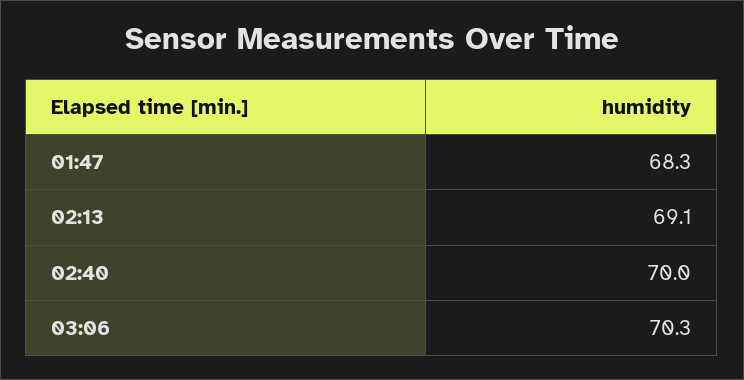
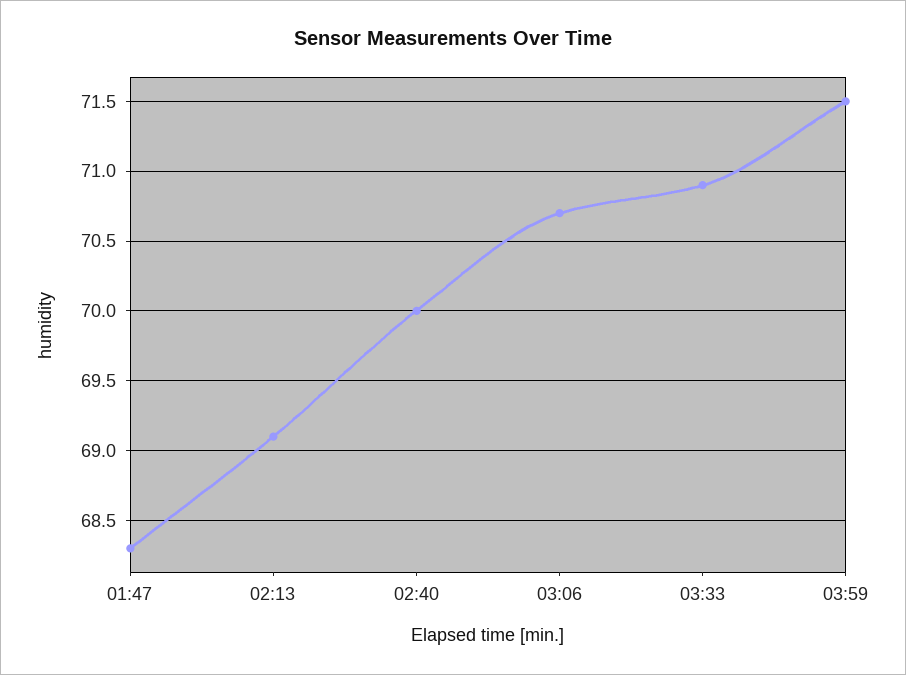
03:06: 70.3 -> 70.7
03:33: none -> 70.9
03:59: none -> 71.5

